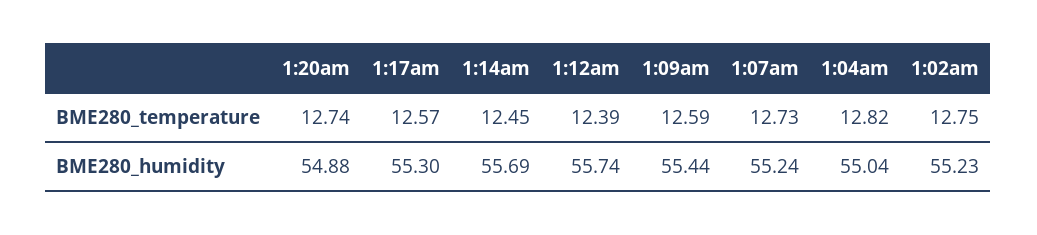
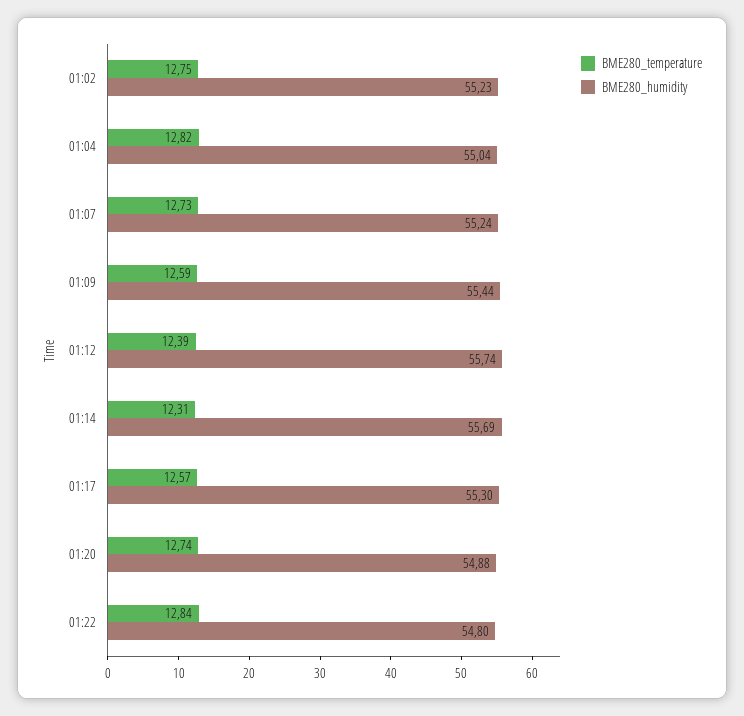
BME280_temperature, 1:14am: 12.45 -> 12.31
BME280_temperature, 01:22: none -> 12.84
BME280_humidity, 01:22: none -> 54.8

